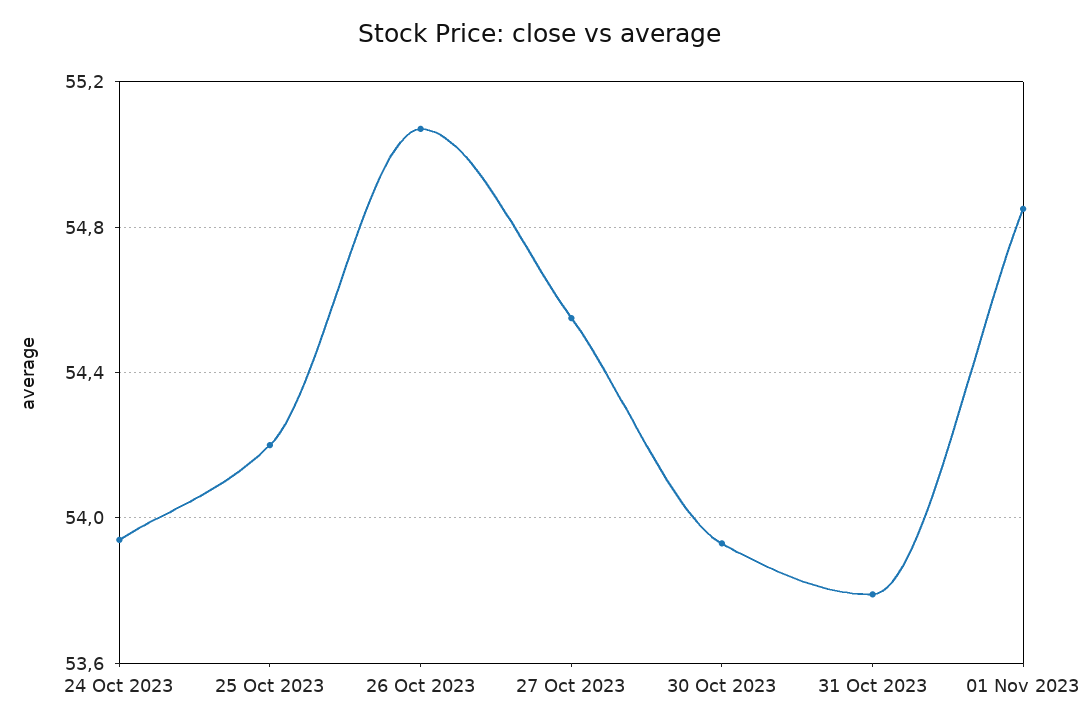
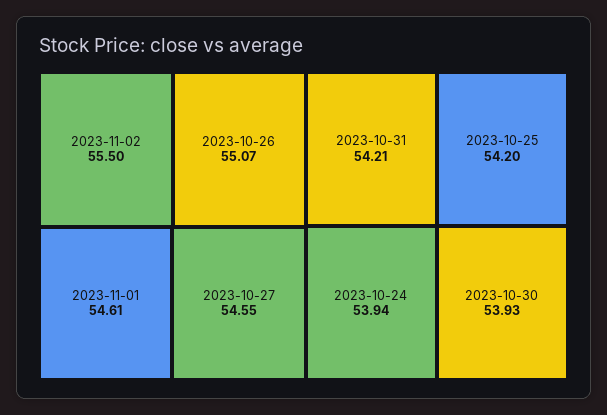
31 Oct 2023: 53.8 -> 54.21
01 Nov 2023: 54.85 -> 54.61
2023-11-02: none -> 55.5

